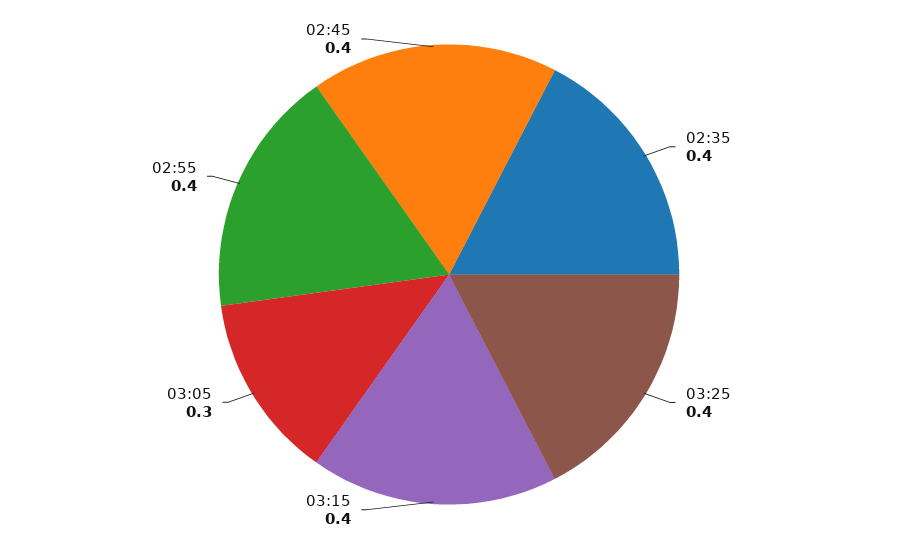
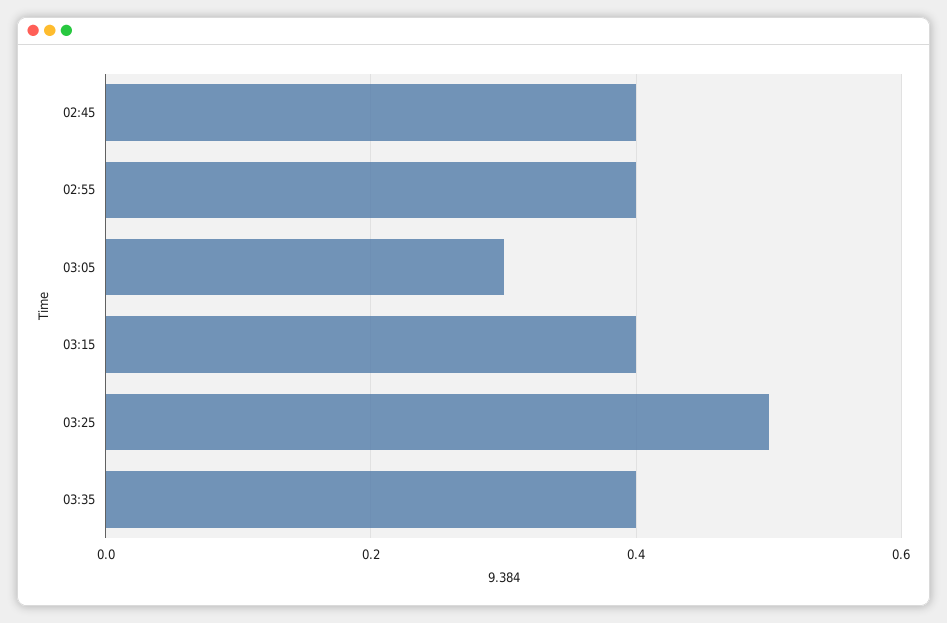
02:35: 0.4 -> none
03:25: 0.4 -> 0.5
03:35: none -> 0.4

